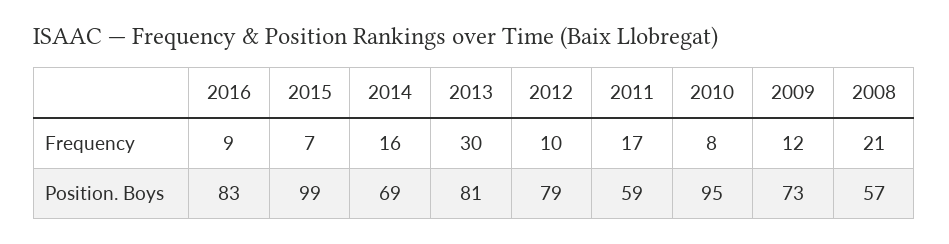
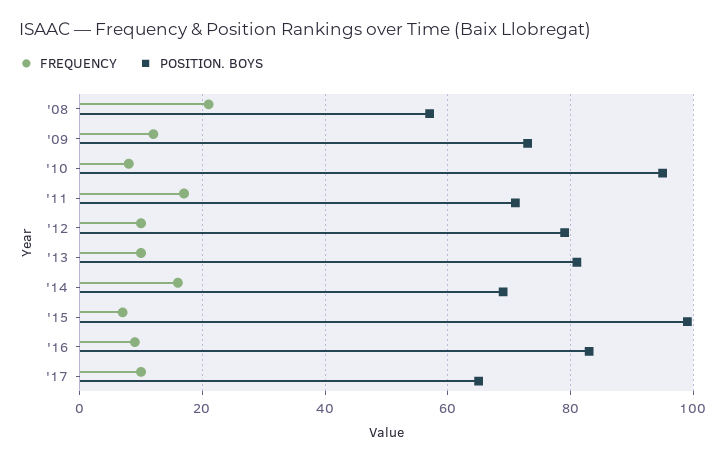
Frequency, 2013: 30 -> 10
Position. Boys, 2011: 59 -> 70
Frequency, '17: none -> 10
Position. Boys, '17: none -> 65

